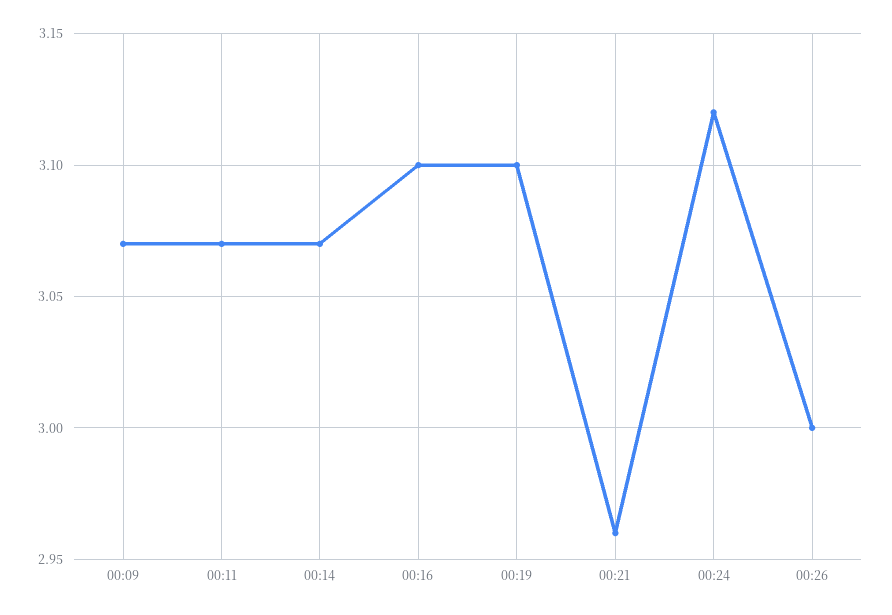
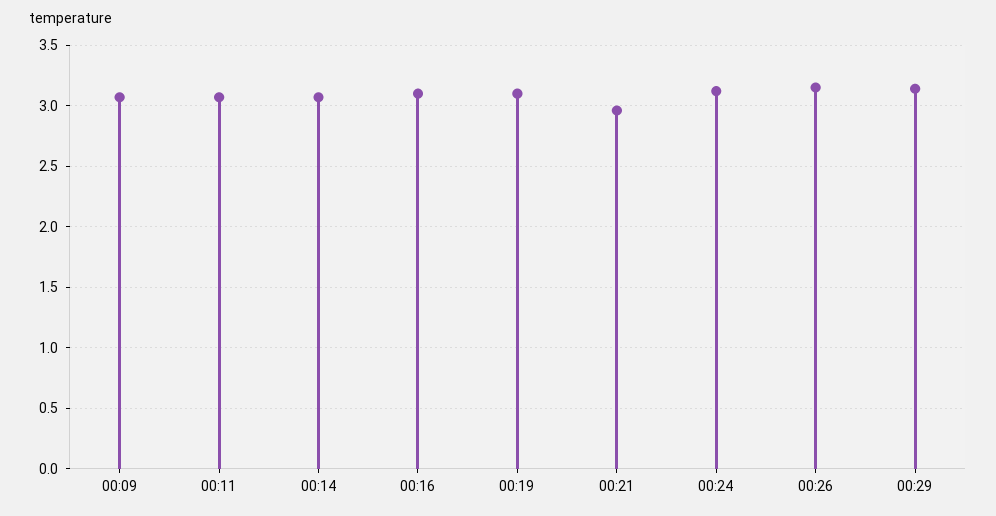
00:26: 3 -> 3.15
00:29: none -> 3.15

